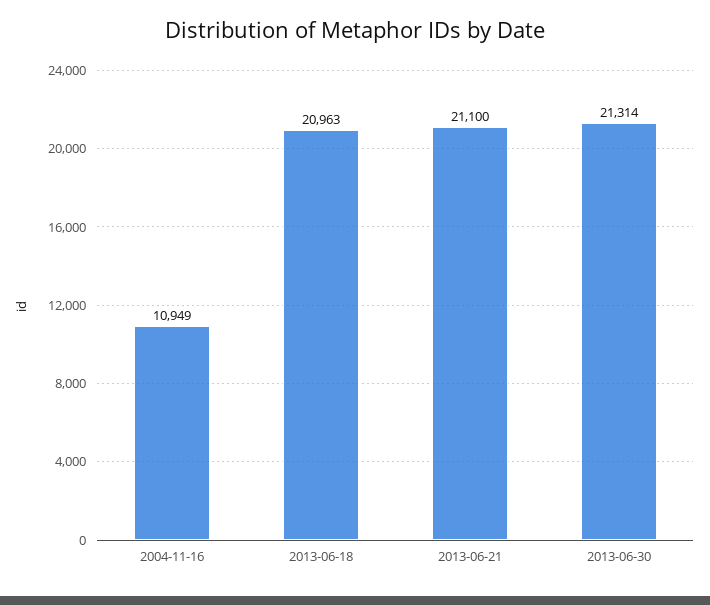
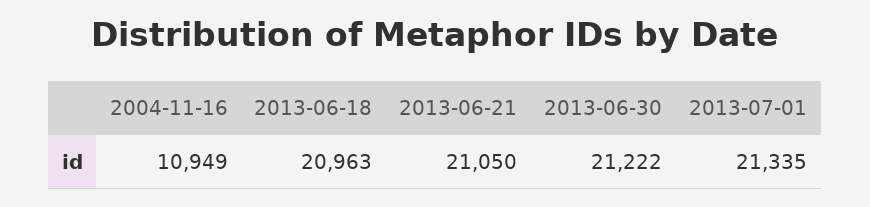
2013-06-21: 21100 -> 21050
2013-06-30: 21314 -> 21222
2013-07-01: none -> 21335

